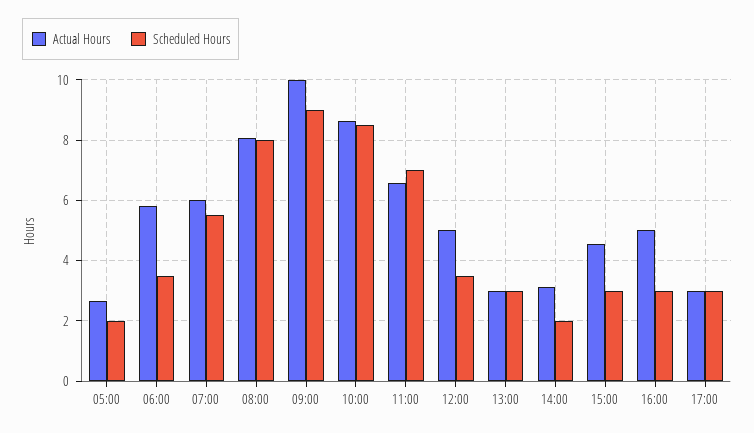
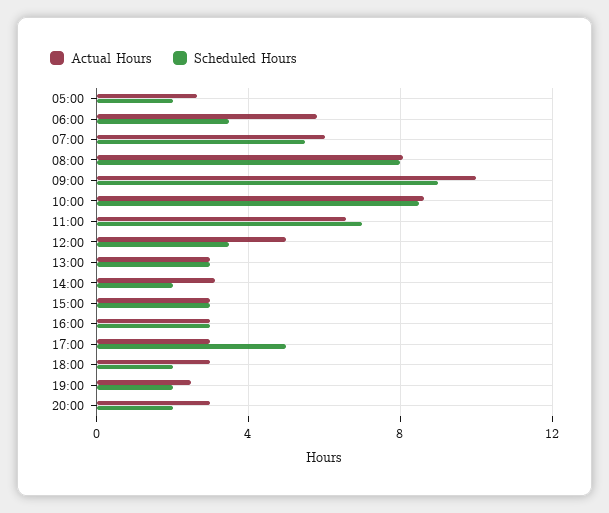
Actual Hours, 15:00: 4.6 -> 3
Actual Hours, 16:00: 5 -> 3
Scheduled Hours, 17:00: 3 -> 5
Actual Hours, 18:00: none -> 3
Scheduled Hours, 18:00: none -> 2
Actual Hours, 19:00: none -> 2.5
Scheduled Hours, 19:00: none -> 2
Actual Hours, 20:00: none -> 3
Scheduled Hours, 20:00: none -> 2

